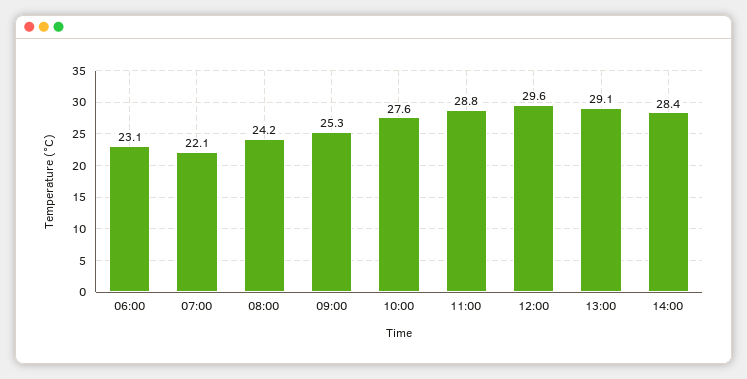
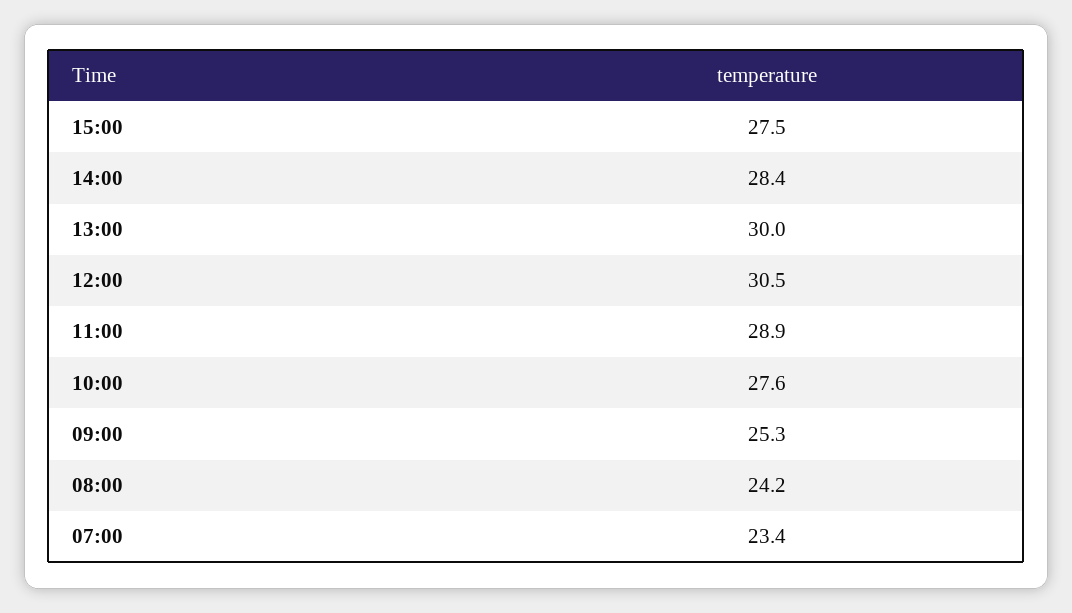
06:00: 23.1 -> none
07:00: 22.1 -> 23.4
11:00: 28.8 -> 28.9
12:00: 29.6 -> 30.5
13:00: 29.1 -> 30
15:00: none -> 27.5

